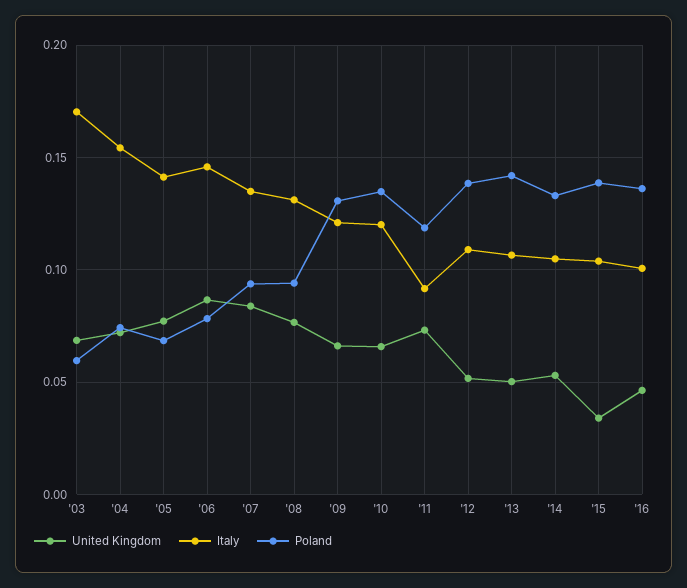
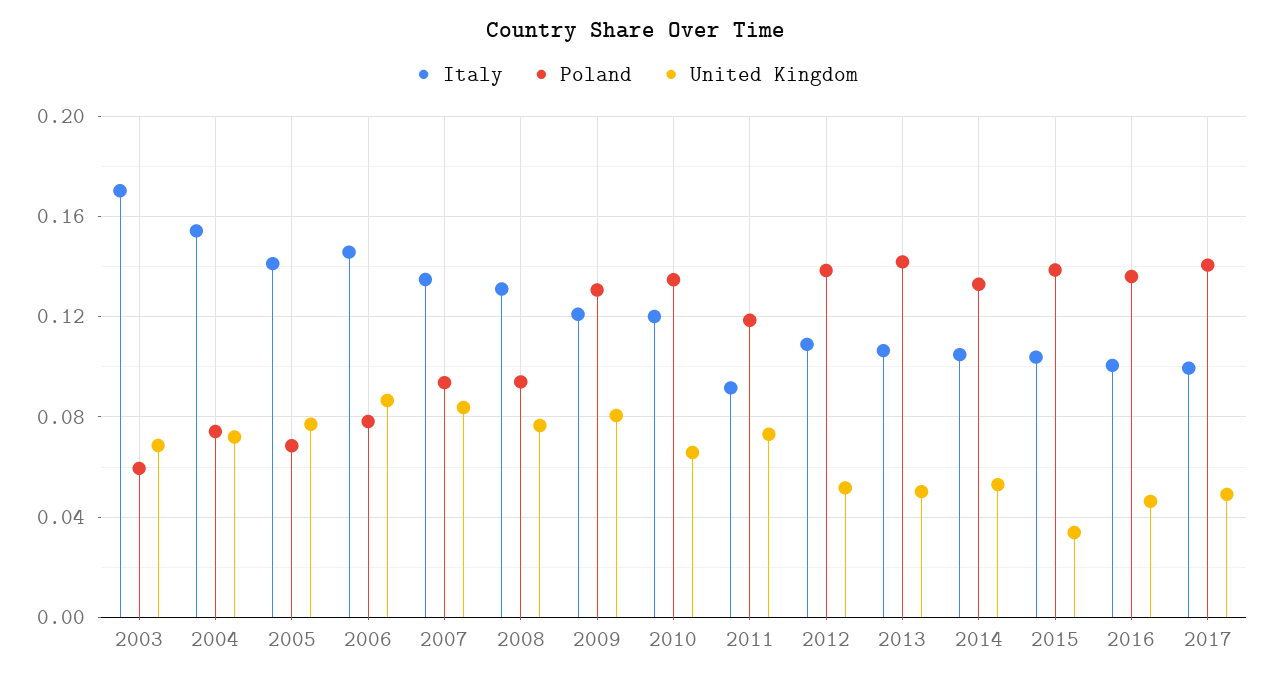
United Kingdom, '09: 0.065 -> 0.08
Italy, 2017: none -> 0.1
Poland, 2017: none -> 0.14
United Kingdom, 2017: none -> 0.05

